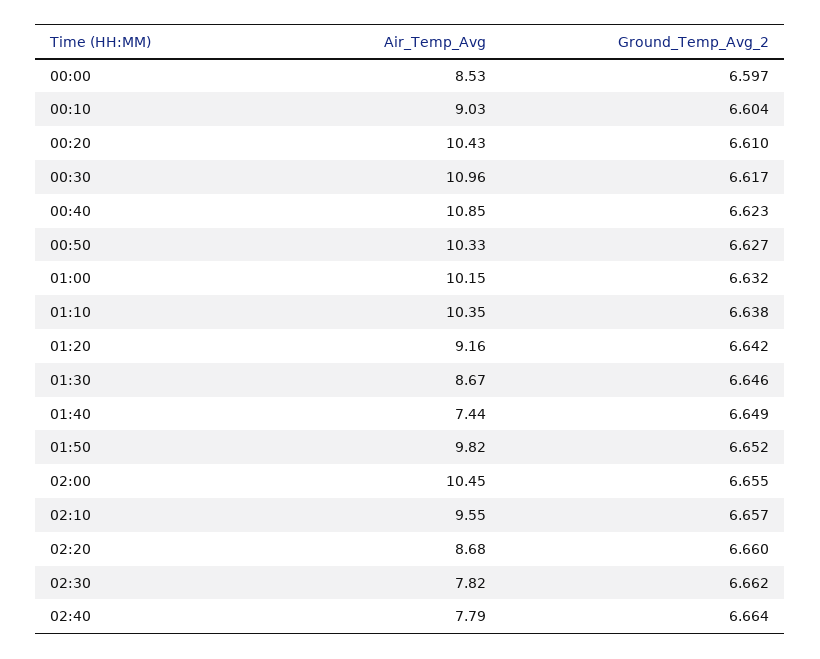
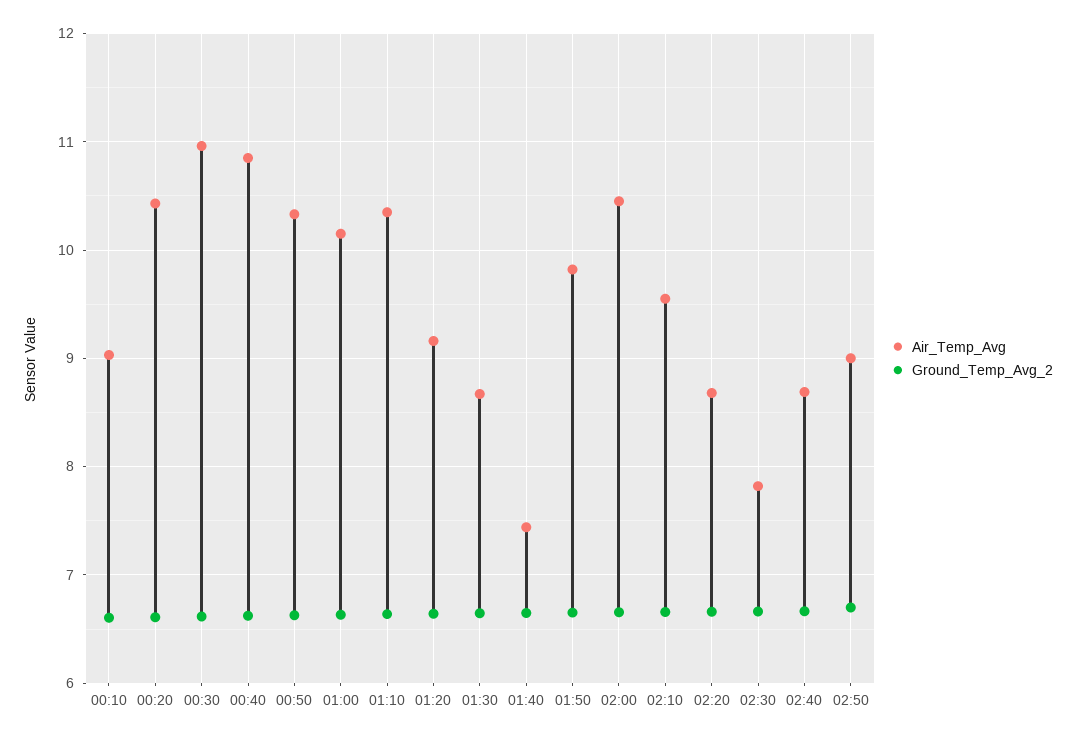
Air_Temp_Avg, 00:00: 8.53 -> none
Ground_Temp_Avg_2, 00:00: 6.597 -> none
Air_Temp_Avg, 02:40: 7.79 -> 8.7
Air_Temp_Avg, 02:50: none -> 9
Ground_Temp_Avg_2, 02:50: none -> 6.7

